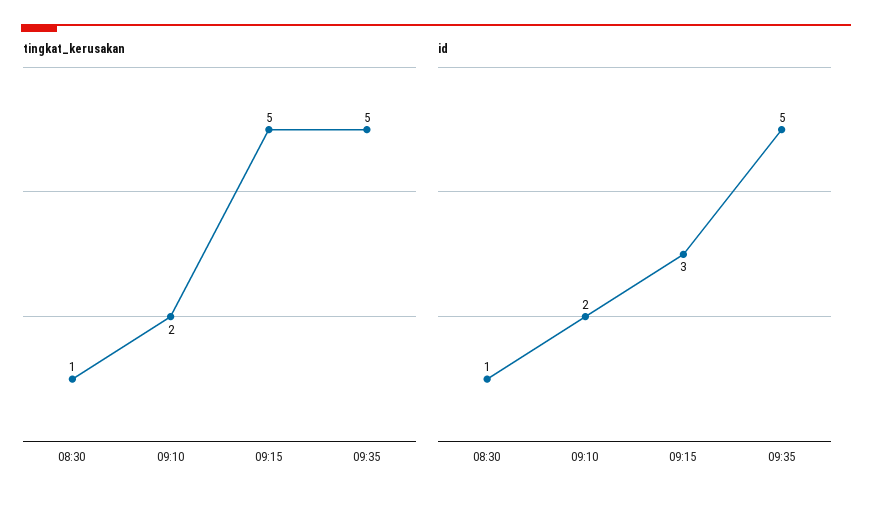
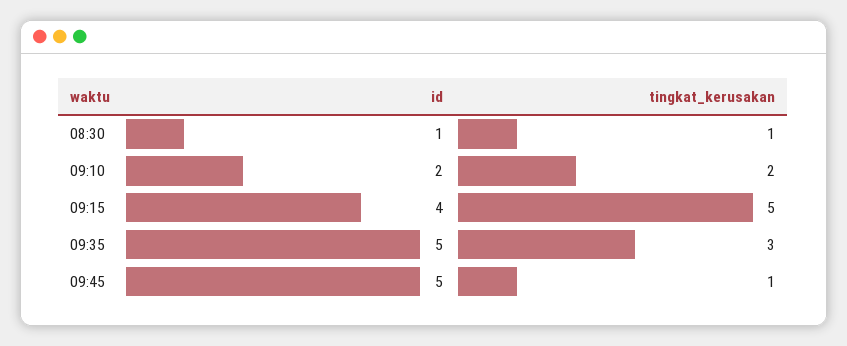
tingkat_kerusakan, 09:35: 5 -> 3
id, 09:15: 3 -> 4
id, 09:45: none -> 5
tingkat_kerusakan, 09:45: none -> 1

